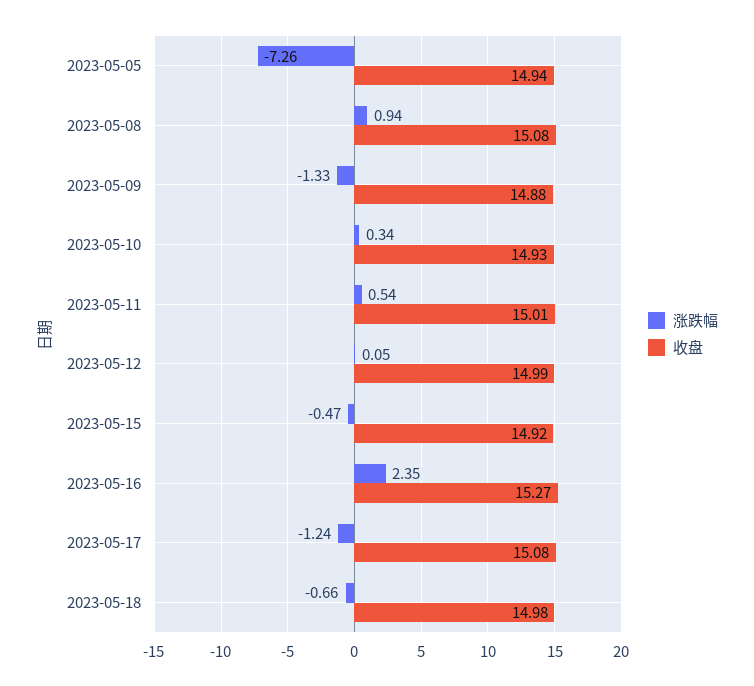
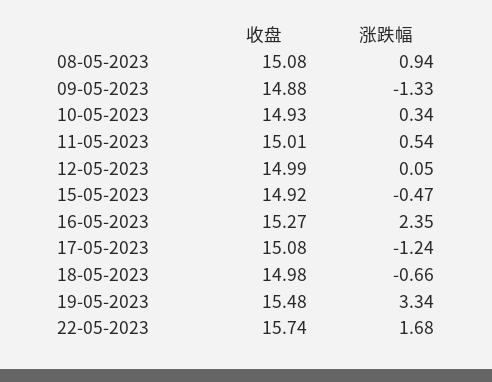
涨跌幅, 2023-05-05: -7.26 -> none
收盘, 2023-05-05: 14.94 -> none
收盘, 19-05-2023: none -> 15.48
涨跌幅, 19-05-2023: none -> 3.34
收盘, 22-05-2023: none -> 15.74
涨跌幅, 22-05-2023: none -> 1.68

